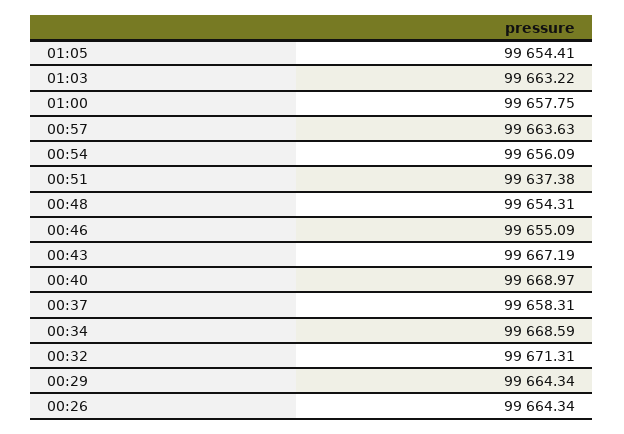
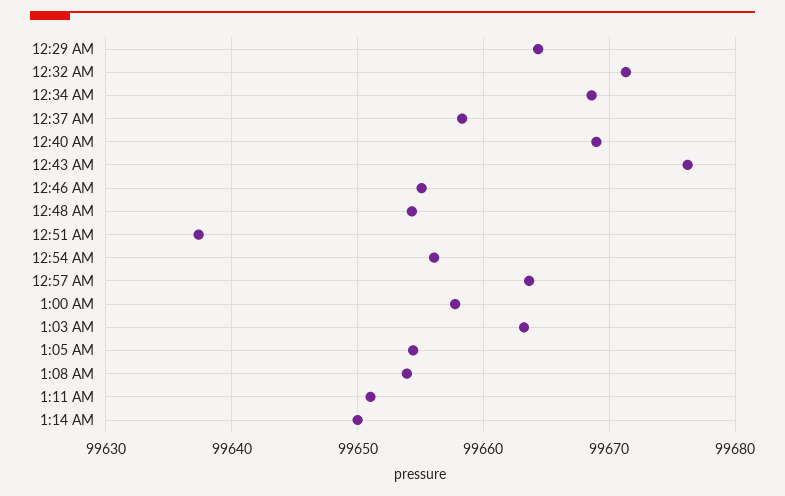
00:43: 99667.19 -> 99676
00:26: 99664.34 -> none
1:08 AM: none -> 99654
1:11 AM: none -> 99651
1:14 AM: none -> 99650

